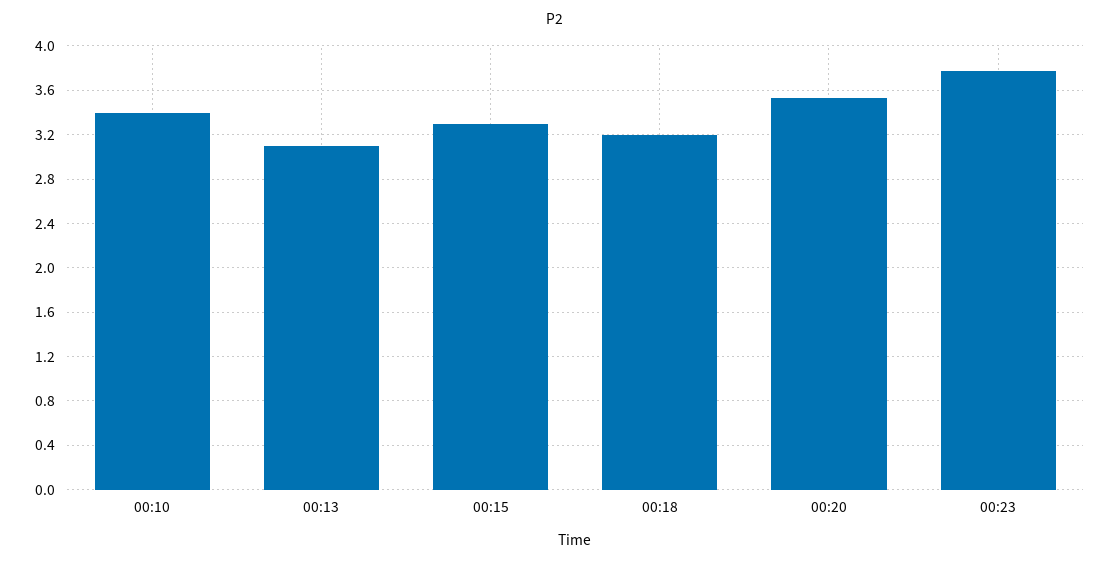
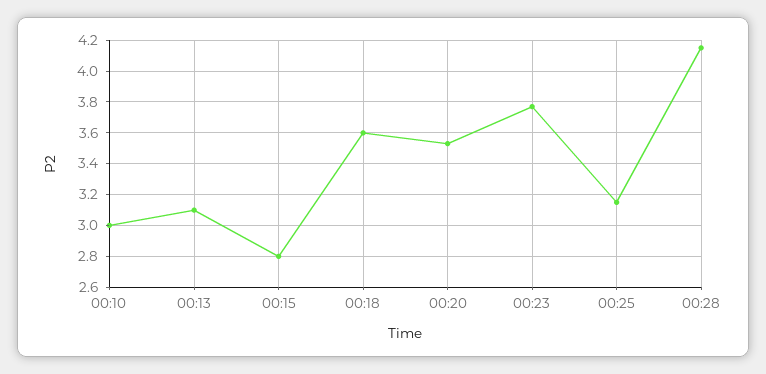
00:10: 3.4 -> 3
00:15: 3.3 -> 2.8
00:18: 3.2 -> 3.6
00:25: none -> 3.15
00:28: none -> 4.15

